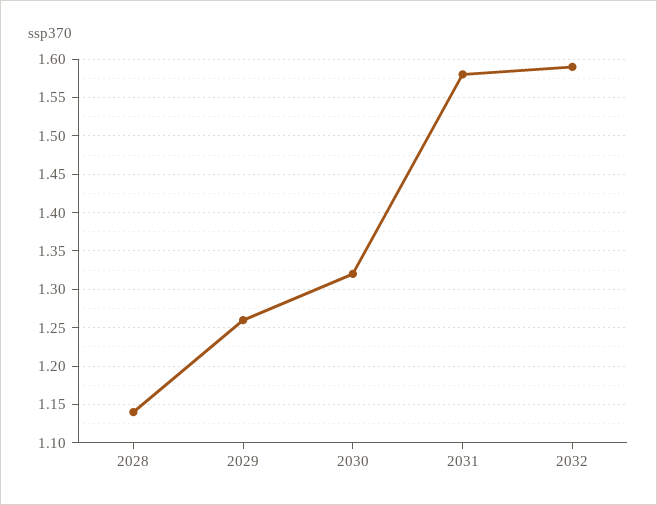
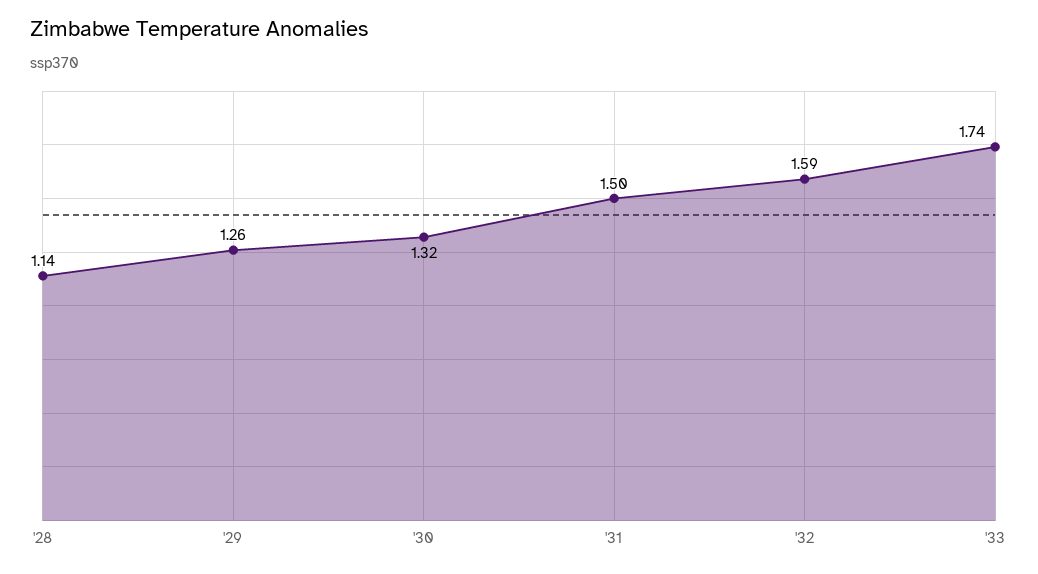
2031: 1.58 -> 1.5
'33: none -> 1.74

